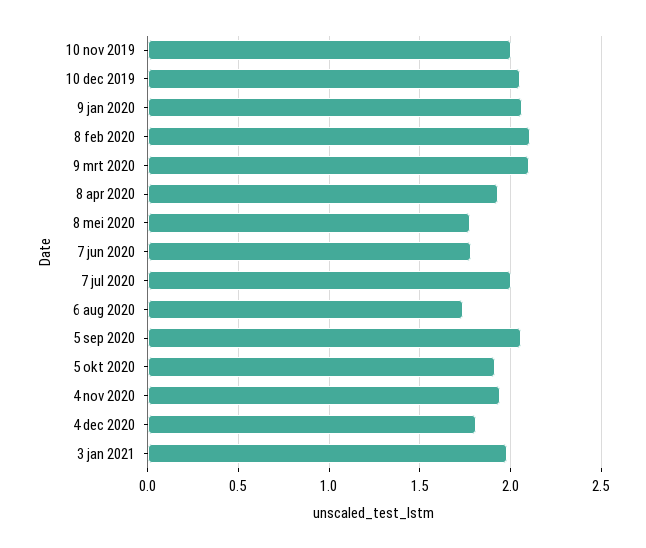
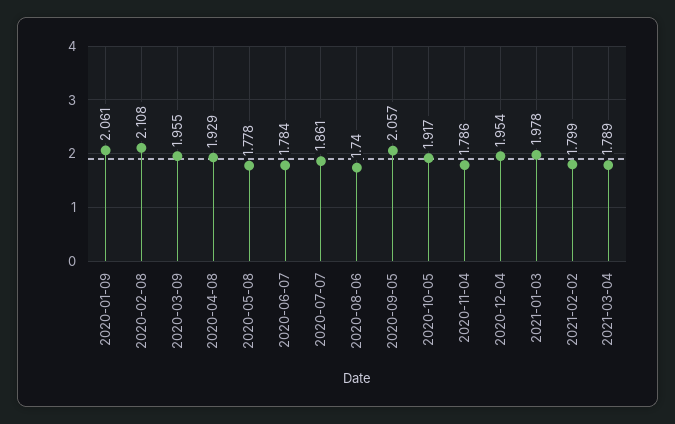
10 nov 2019: 2 -> none
10 dec 2019: 2.05 -> none
9 mrt 2020: 2.1 -> 1.955
7 jul 2020: 2 -> 1.861
4 nov 2020: 1.95 -> 1.786
4 dec 2020: 1.8 -> 1.954
2021-02-02: none -> 1.799
2021-03-04: none -> 1.789

